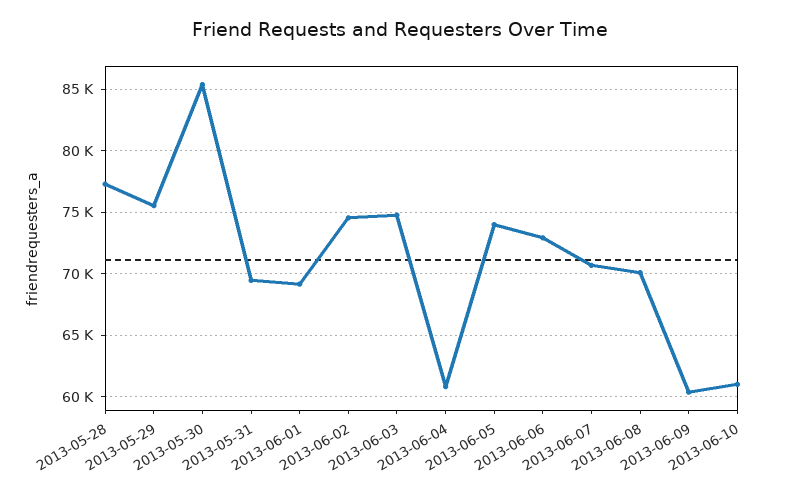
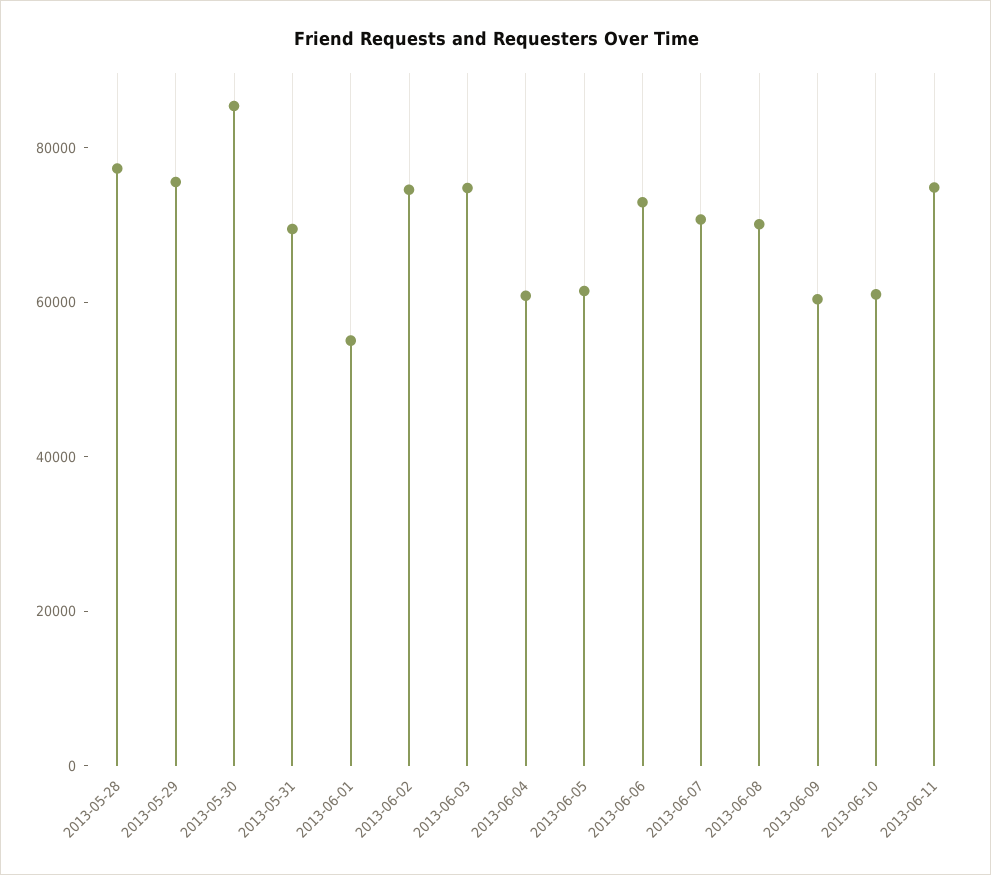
2013-06-01: 69000 -> 55000
2013-06-05: 74000 -> 60000
2013-06-11: none -> 75000

